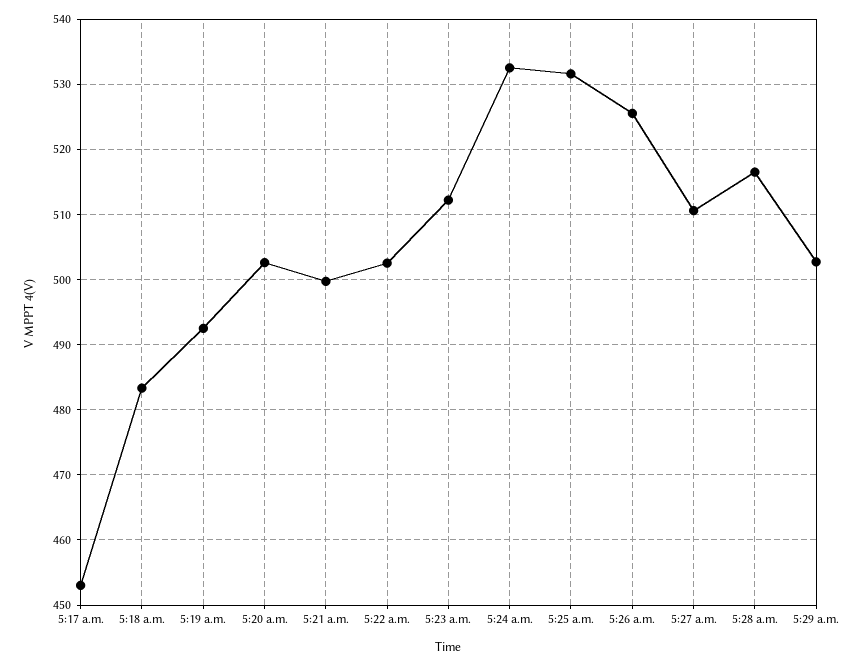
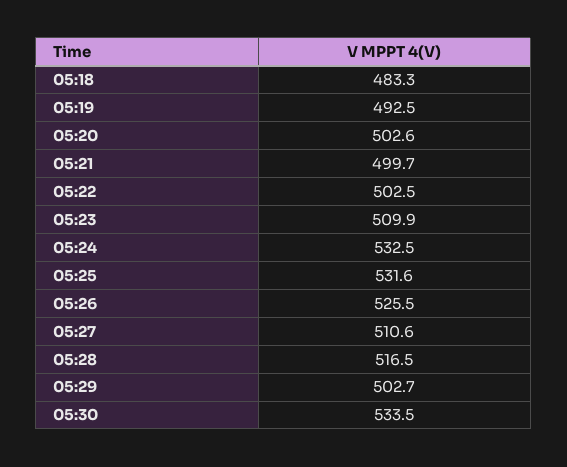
5:17 a.m.: 453 -> none
5:23 a.m.: 512 -> 509.9
05:30: none -> 533.5

